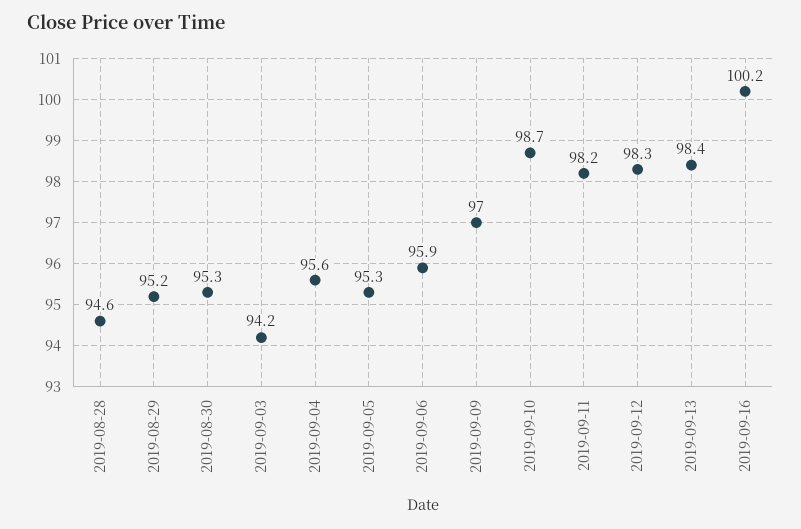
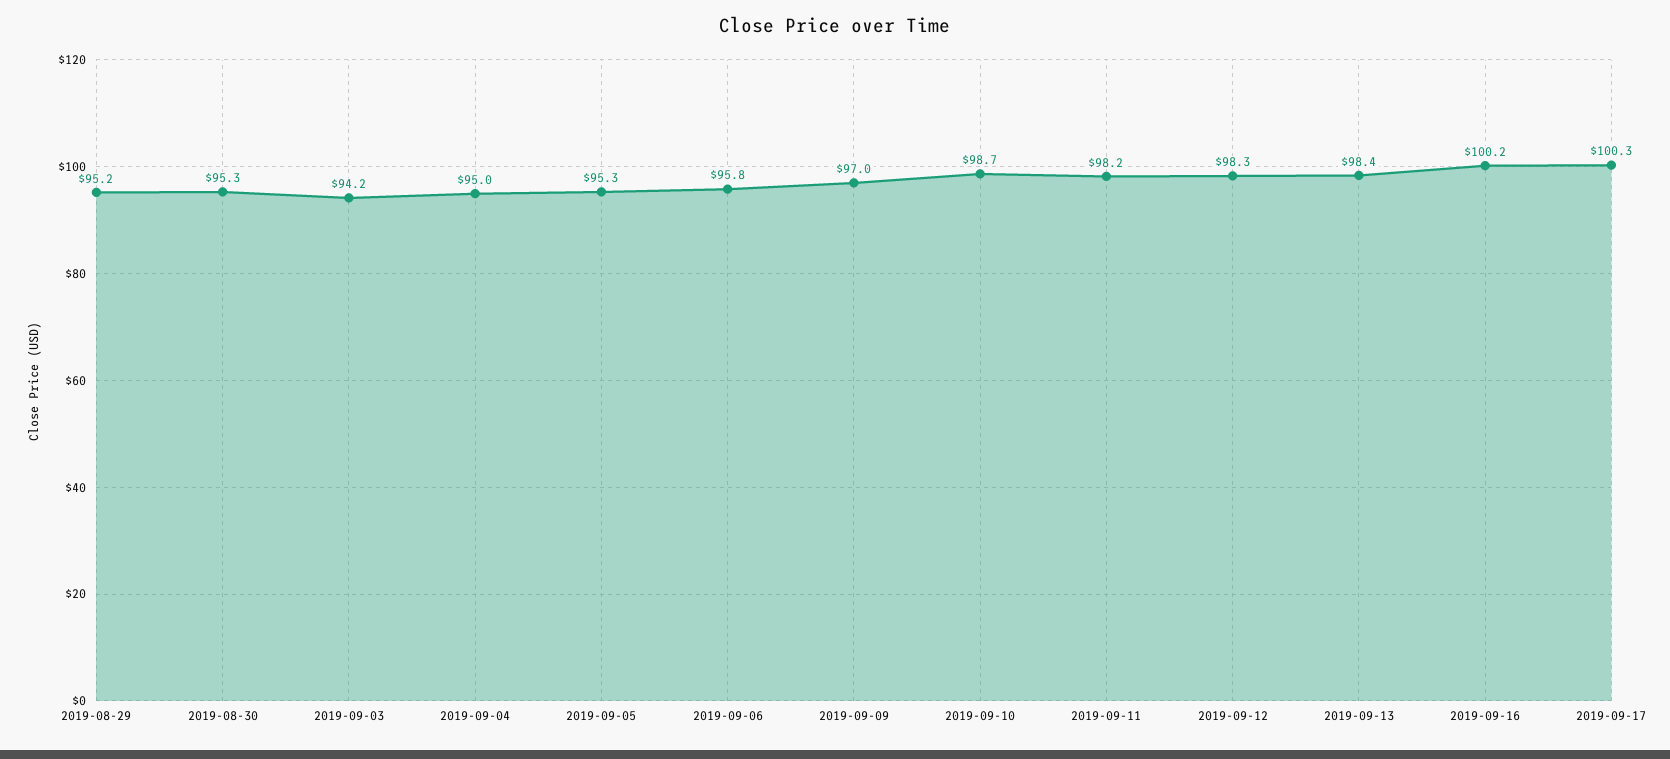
2019-08-28: 94.6 -> none
2019-09-04: 95.6 -> 95
2019-09-06: 95.9 -> 95.8
2019-09-17: none -> 100.3

